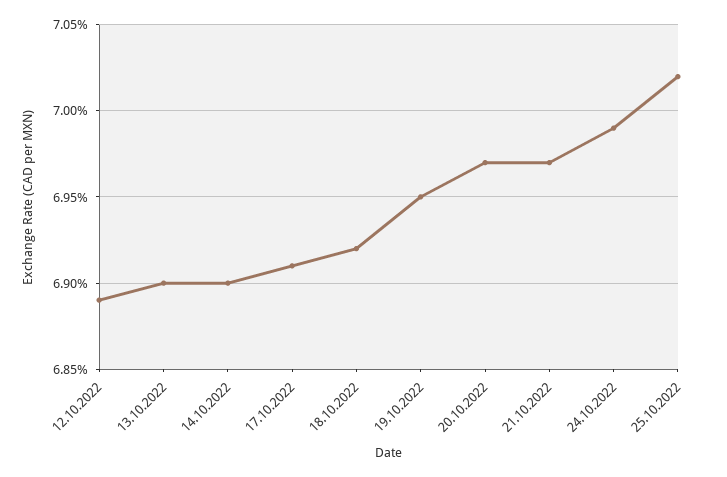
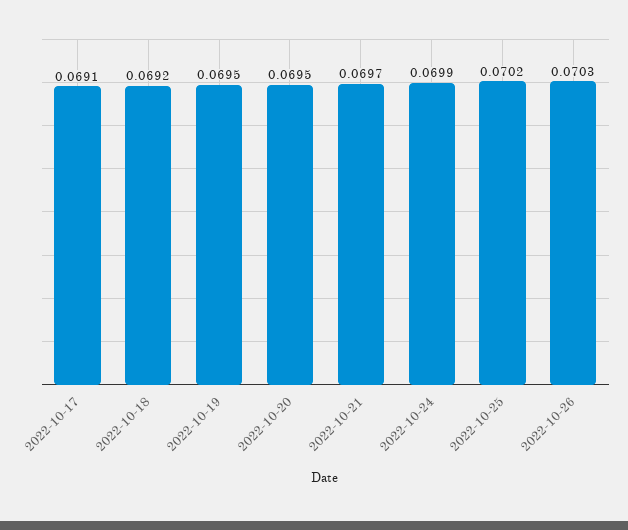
12.10.2022: 0.0689 -> none
13.10.2022: 0.069 -> none
14.10.2022: 0.069 -> none
20.10.2022: 0.0697 -> 0.0695
2022-10-26: none -> 0.0703

